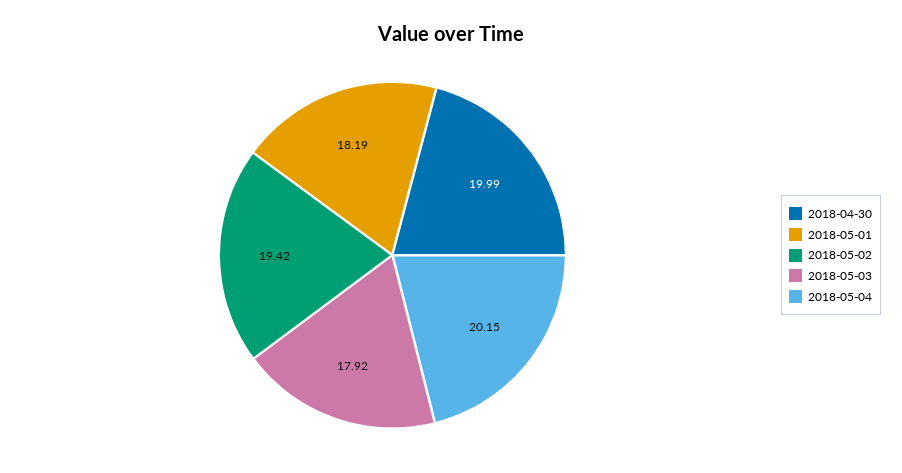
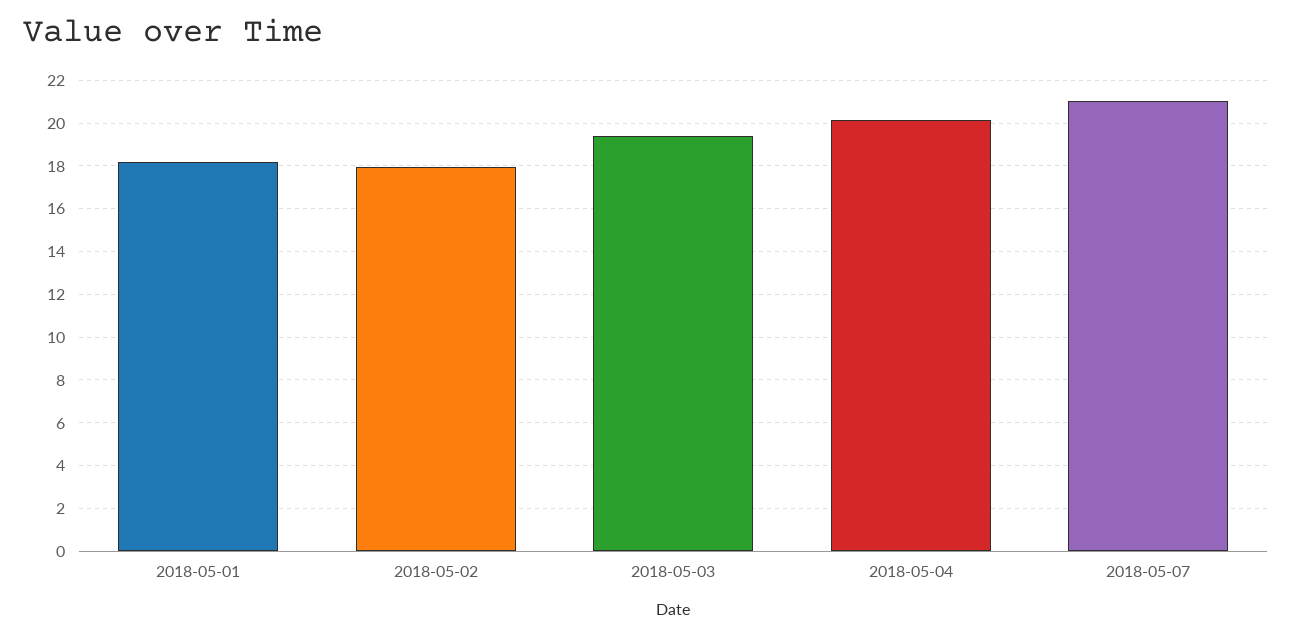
2018-04-30: 19.99 -> none
2018-05-02: 19.42 -> 18
2018-05-03: 17.92 -> 19.5
2018-05-07: none -> 21

